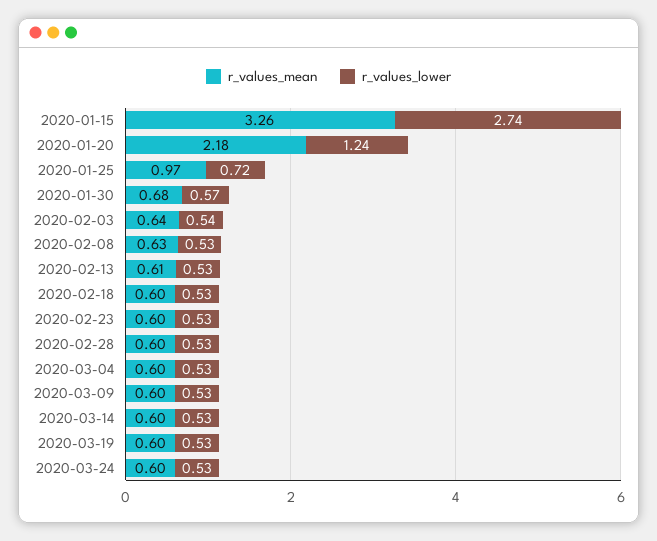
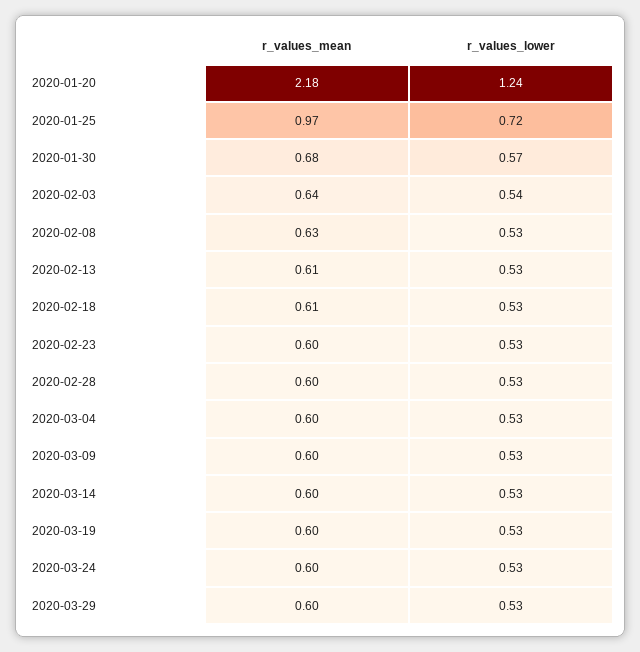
r_values_mean, 2020-01-15: 3.26 -> none
r_values_lower, 2020-01-15: 2.74 -> none
r_values_mean, 2020-02-18: 0.6 -> 0.61
r_values_mean, 2020-03-29: none -> 0.6
r_values_lower, 2020-03-29: none -> 0.53

